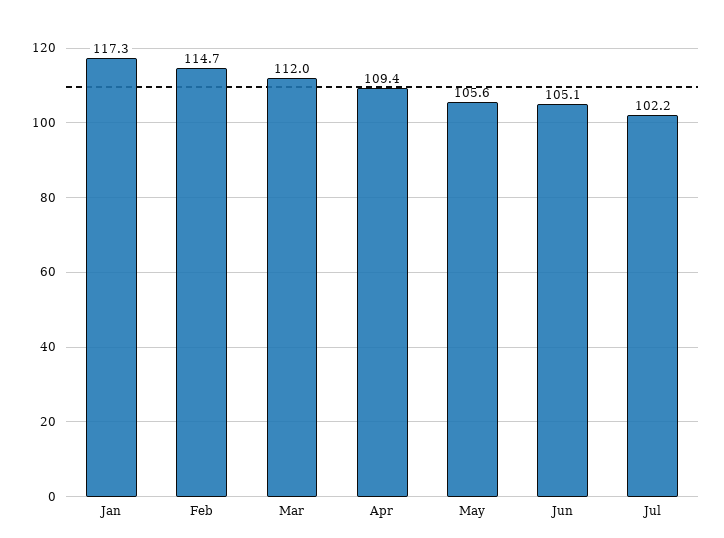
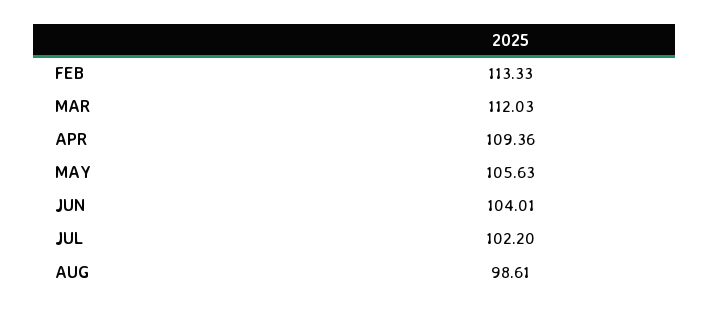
Jan: 117.3 -> none
Feb: 114.7 -> 113.33
Jun: 105.1 -> 104.01
AUG: none -> 98.61

